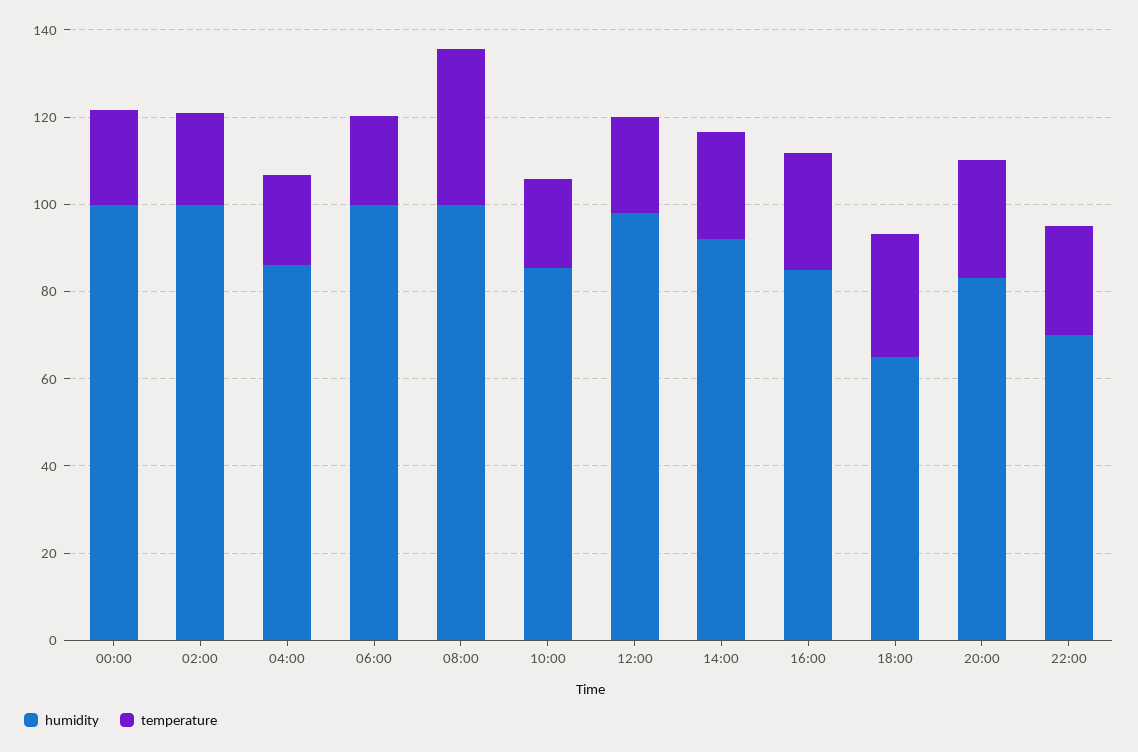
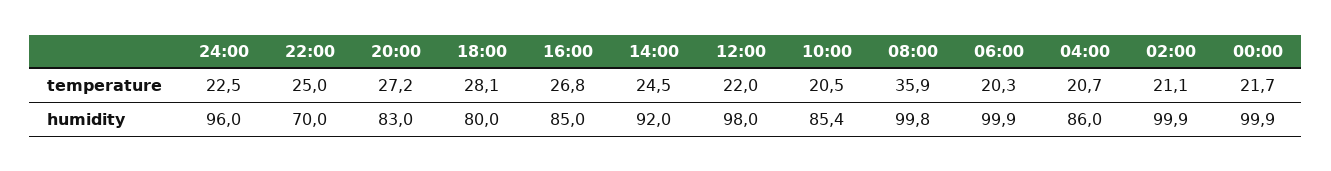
humidity, 18:00: 65 -> 80
temperature, 24:00: none -> 22.5
humidity, 24:00: none -> 96

